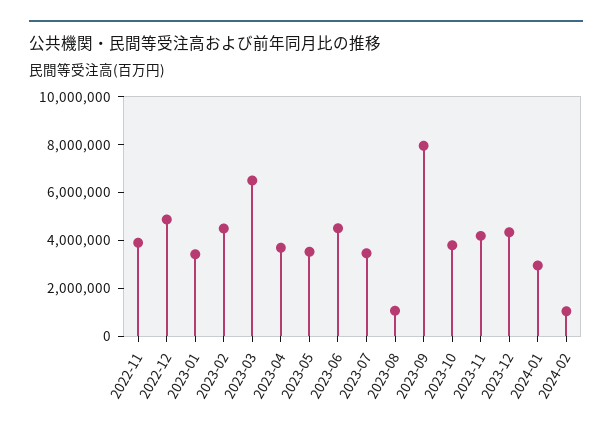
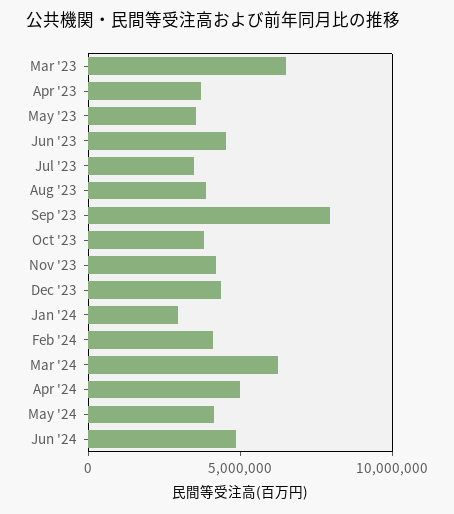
2022-11: 4000000 -> none
2022-12: 5000000 -> none
2023-01: 3500000 -> none
2023-02: 4500000 -> none
2023-08: 1000000 -> 4000000
2024-02: 1000000 -> 4000000
Mar '24: none -> 6000000
Apr '24: none -> 5000000
May '24: none -> 4000000
Jun '24: none -> 5000000

